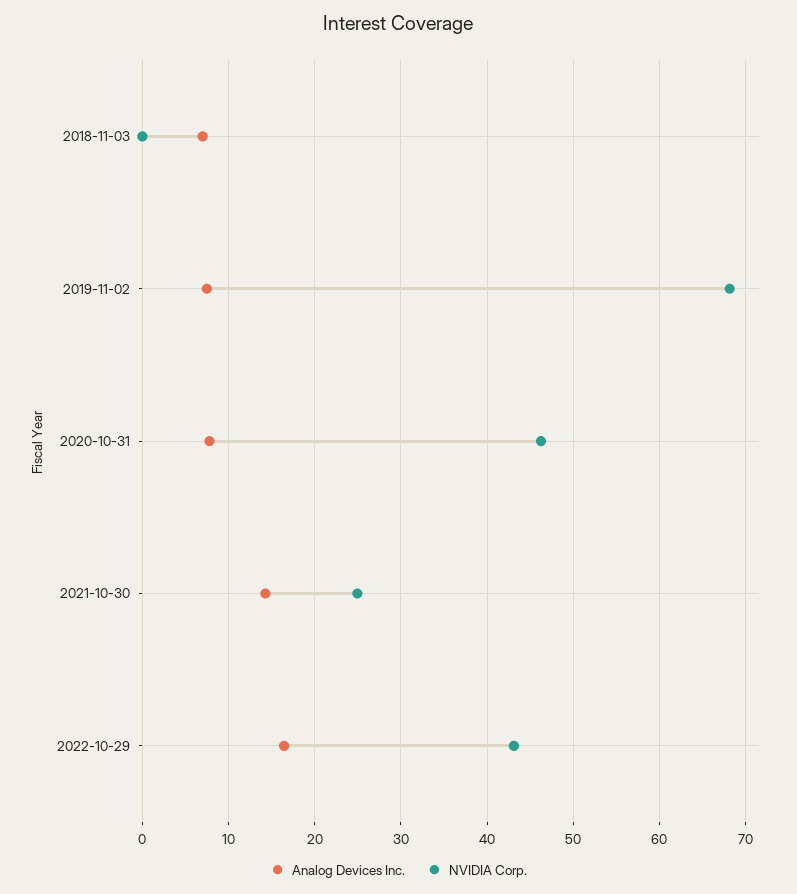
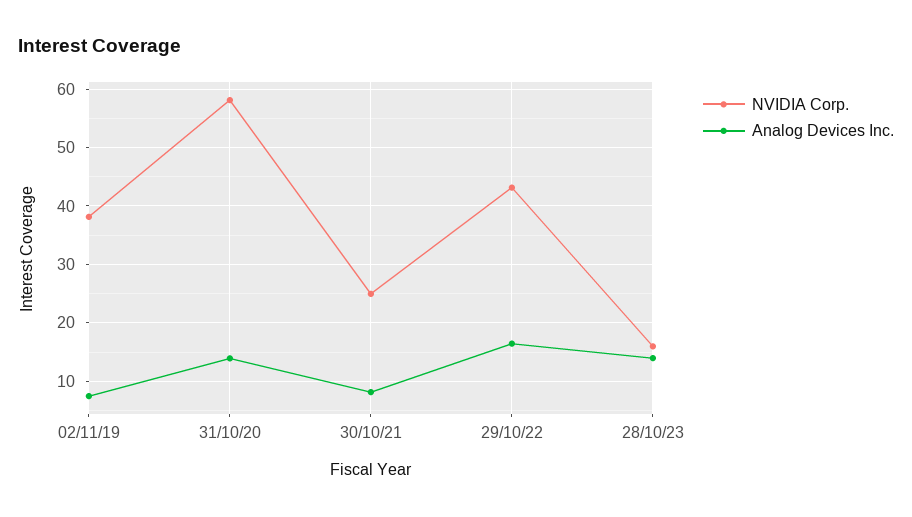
Analog Devices Inc., 2018-11-03: 7 -> none
NVIDIA Corp., 2018-11-03: 0 -> none
NVIDIA Corp., 2019-11-02: 68 -> 38
Analog Devices Inc., 2020-10-31: 8 -> 14
NVIDIA Corp., 2020-10-31: 46 -> 58
Analog Devices Inc., 2021-10-30: 14 -> 8
NVIDIA Corp., 28/10/23: none -> 16
Analog Devices Inc., 28/10/23: none -> 14

